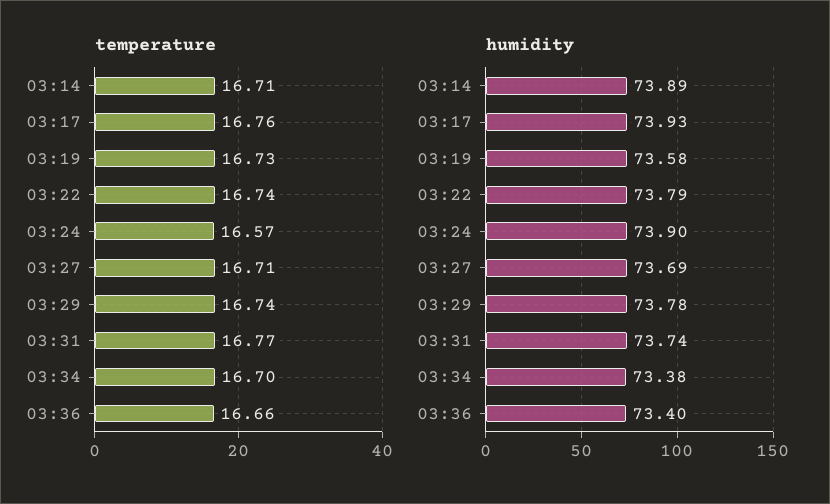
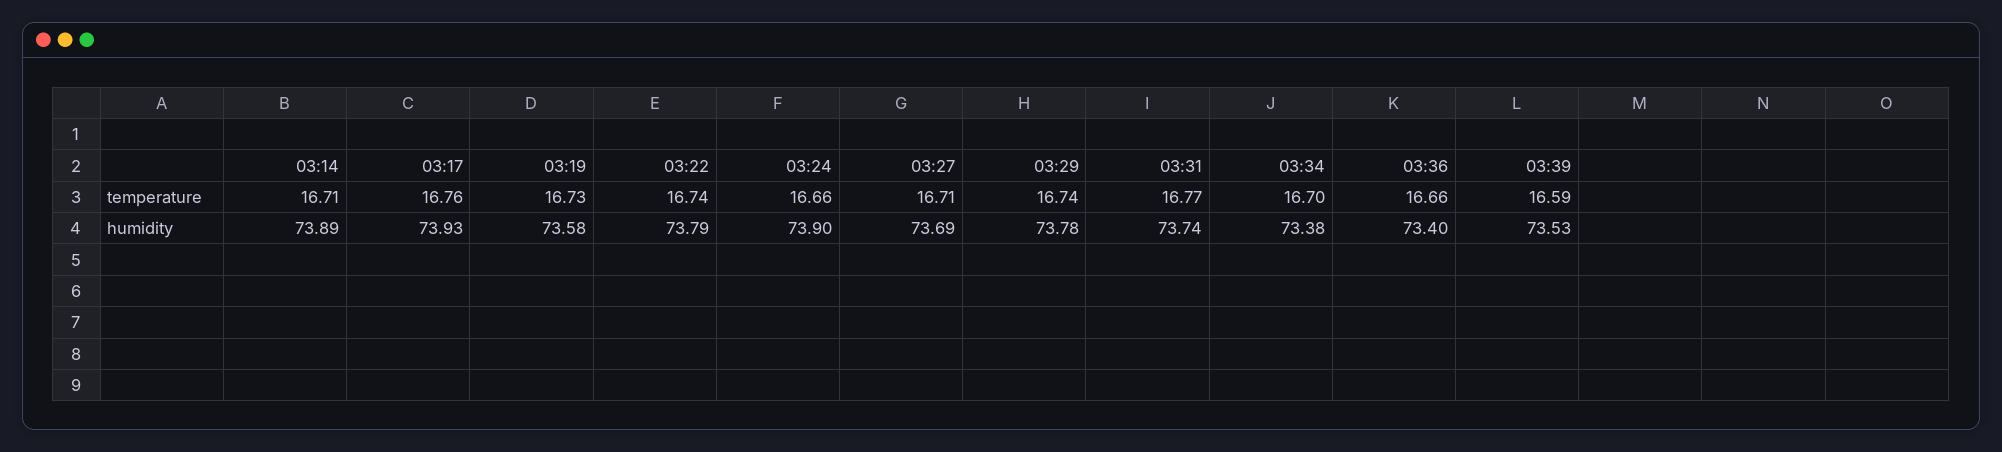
temperature, 03:24: 16.57 -> 16.66
temperature, 03:39: none -> 16.59
humidity, 03:39: none -> 73.53

